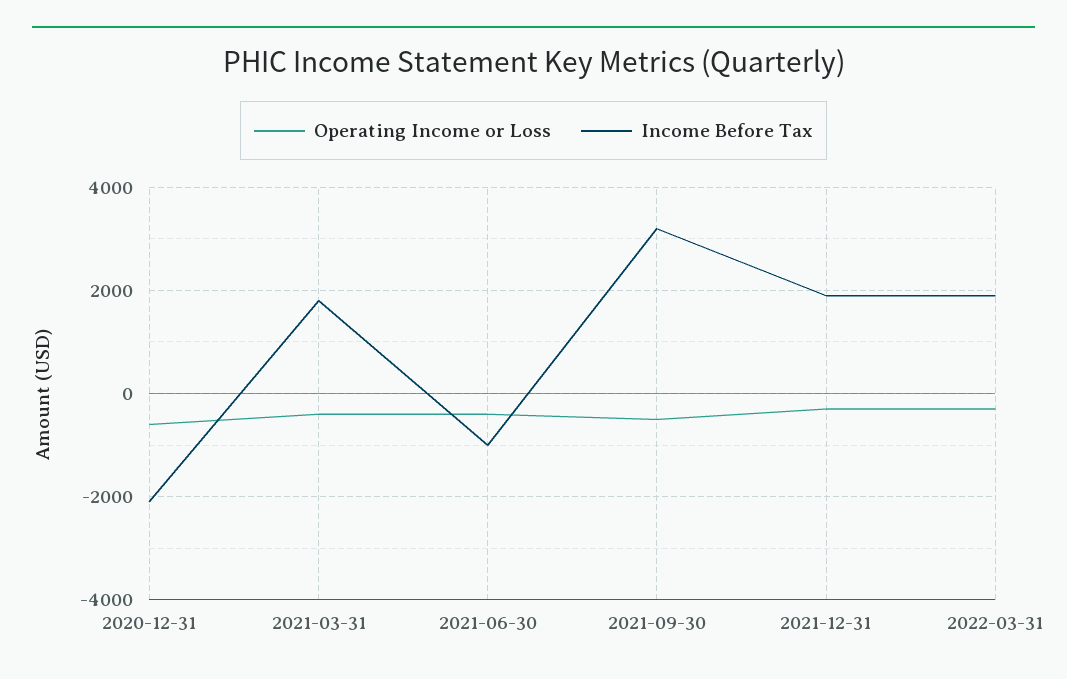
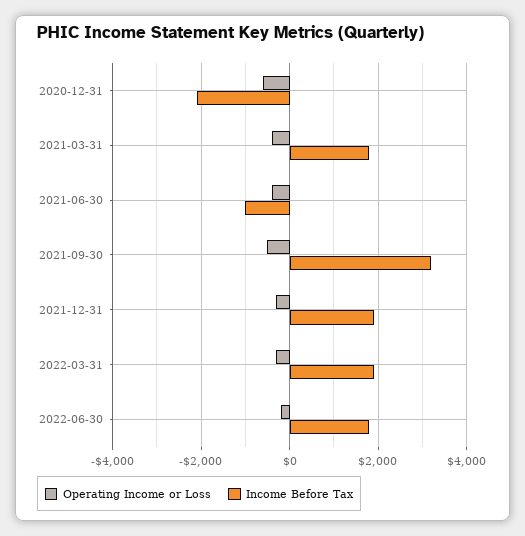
Operating Income or Loss, 2022-06-30: none -> -200
Income Before Tax, 2022-06-30: none -> 1800

